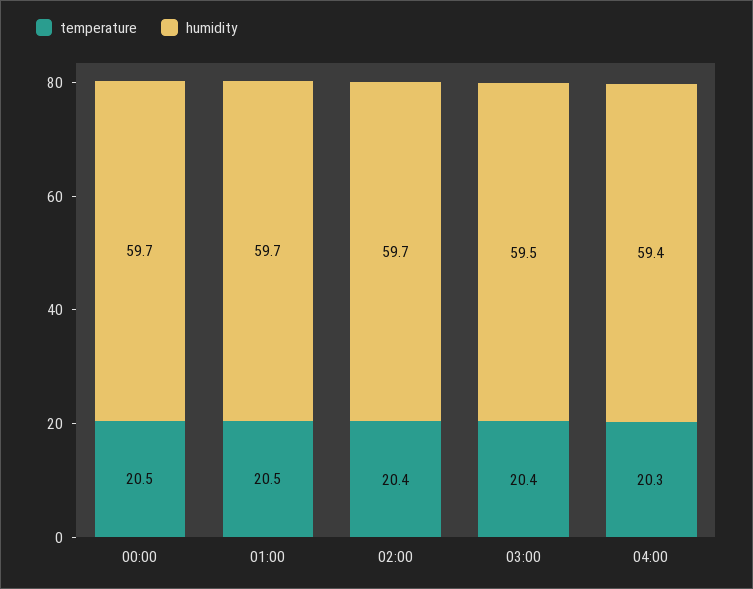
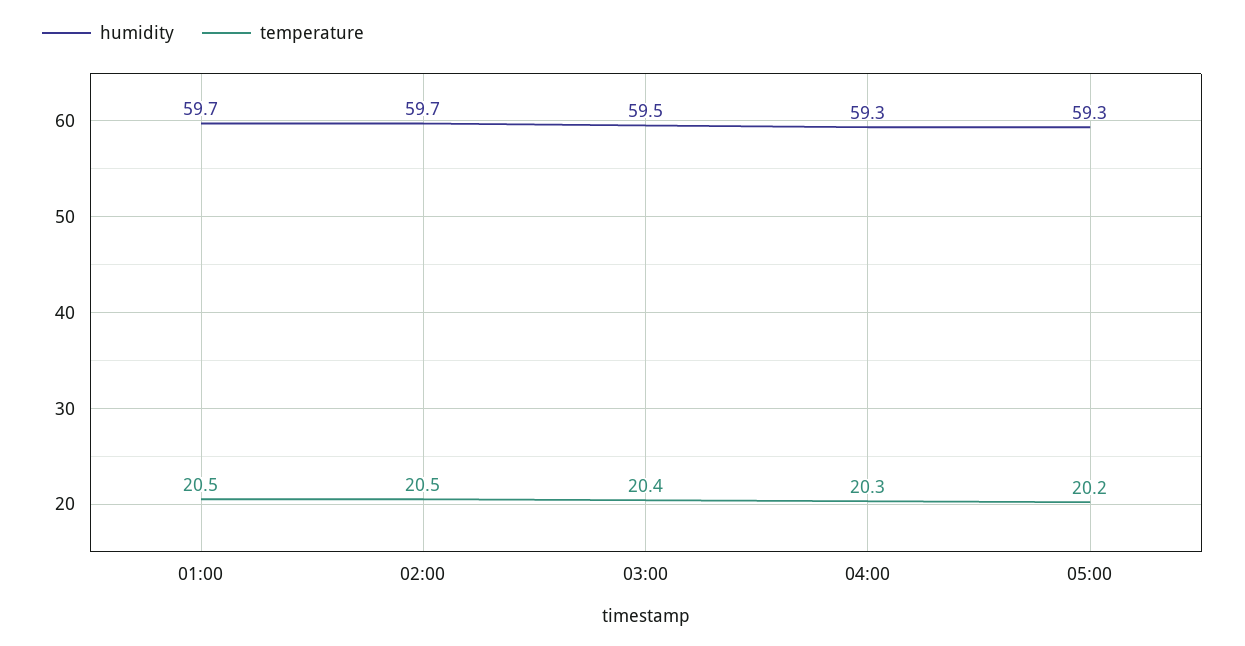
temperature, 00:00: 20.5 -> none
humidity, 00:00: 59.7 -> none
temperature, 02:00: 20.4 -> 20.5
humidity, 04:00: 59.4 -> 59.3
humidity, 05:00: none -> 59.3
temperature, 05:00: none -> 20.2

